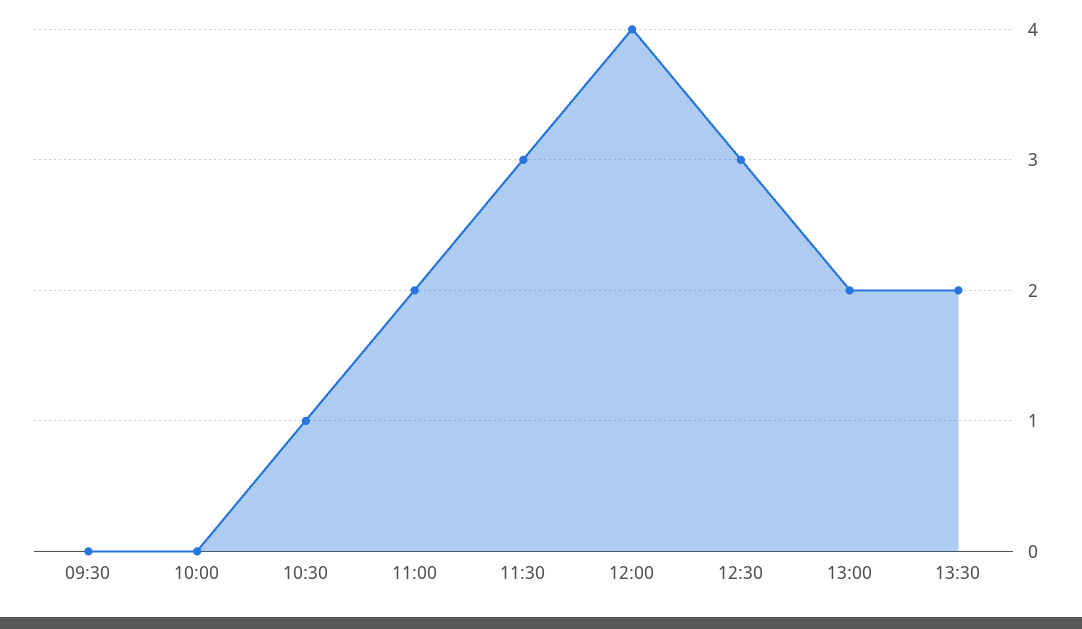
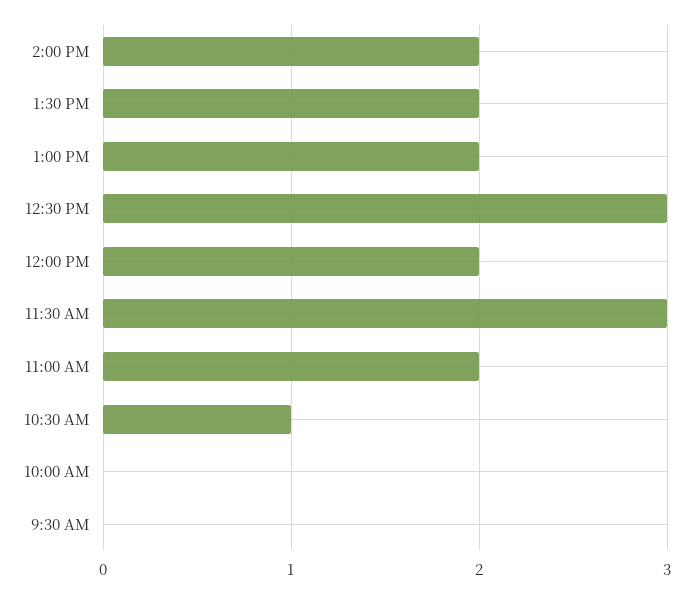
12:00: 4 -> 2
2:00 PM: none -> 2

